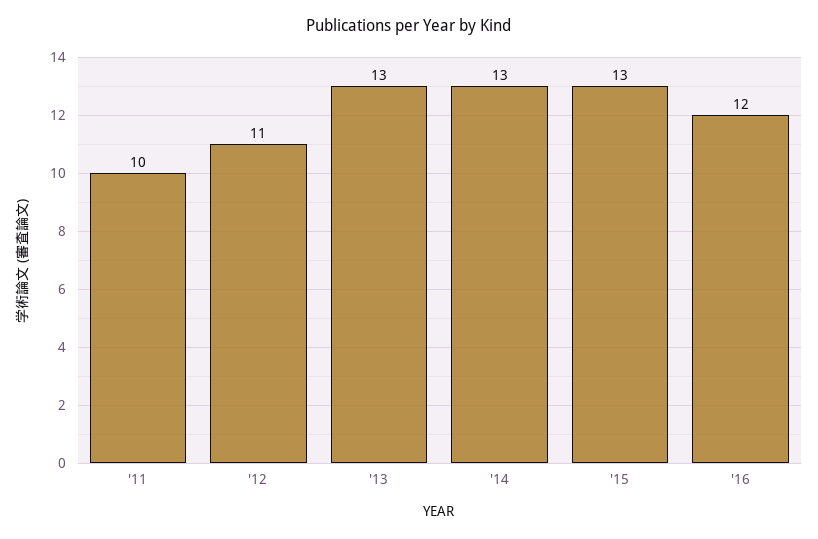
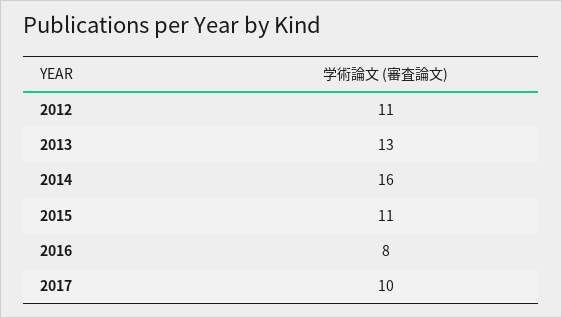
'11: 10 -> none
'14: 13 -> 16
'15: 13 -> 11
'16: 12 -> 8
2017: none -> 10

